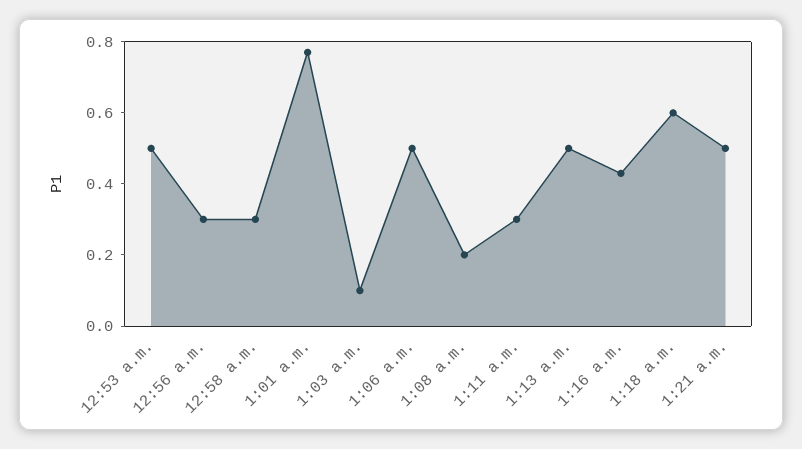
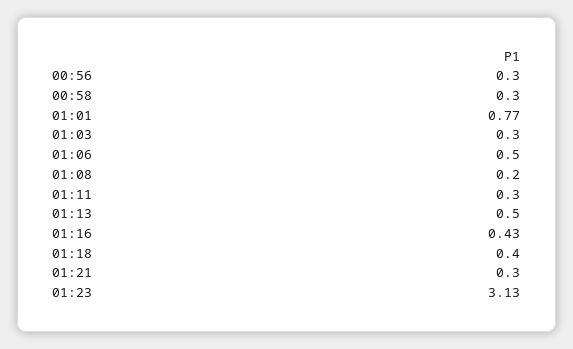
12:53 a.m.: 0.5 -> none
1:03 a.m.: 0.1 -> 0.3
1:18 a.m.: 0.6 -> 0.4
1:21 a.m.: 0.5 -> 0.3
01:23: none -> 3.13

